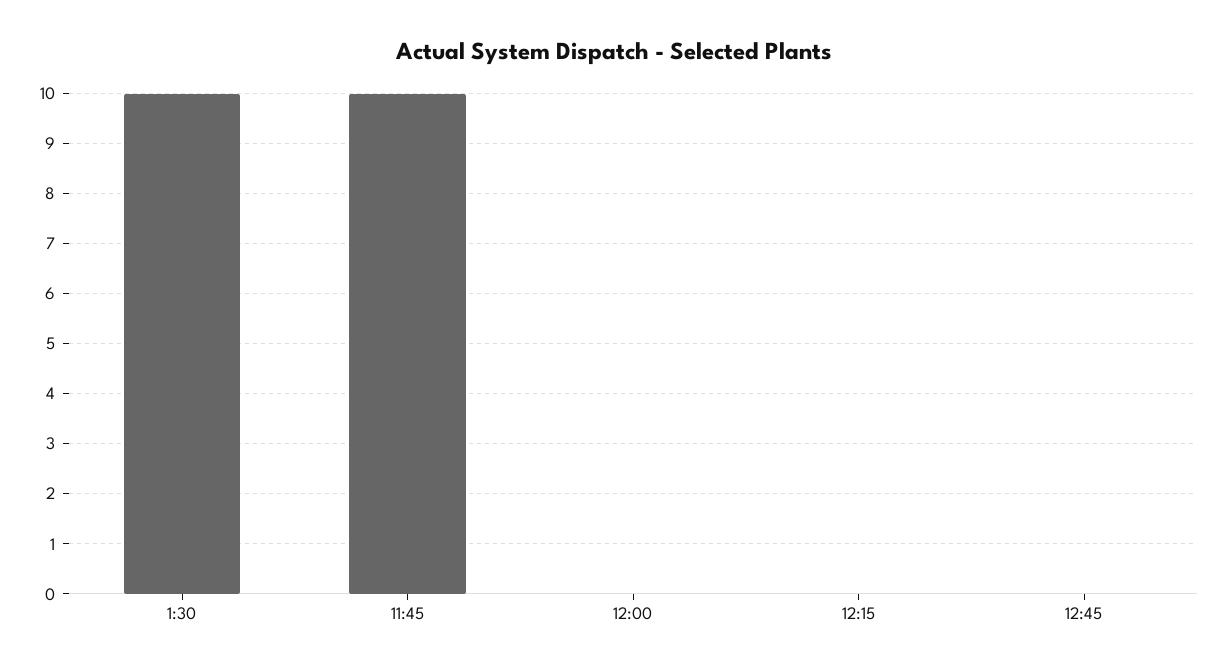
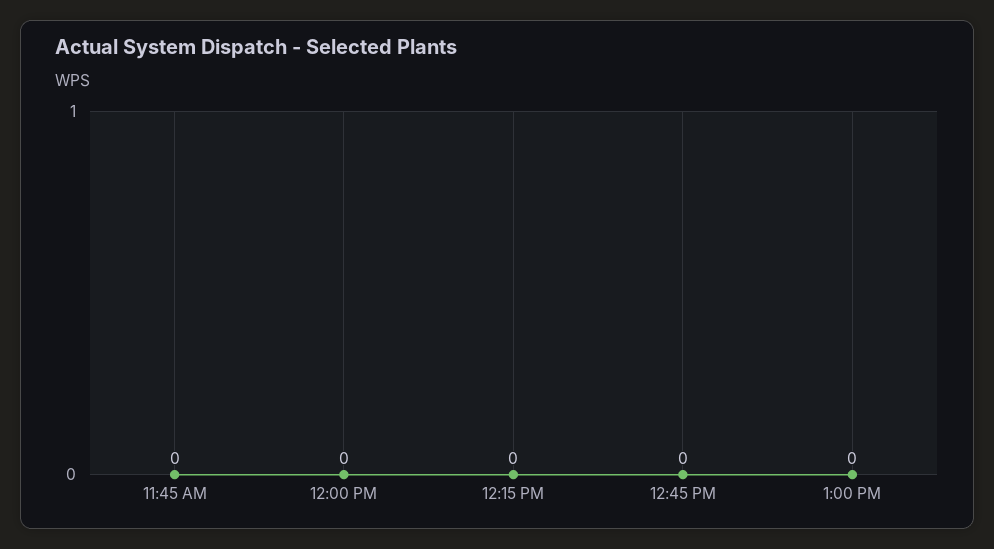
1:30: 10 -> none
11:45: 10 -> 0
1:00 PM: none -> 0

